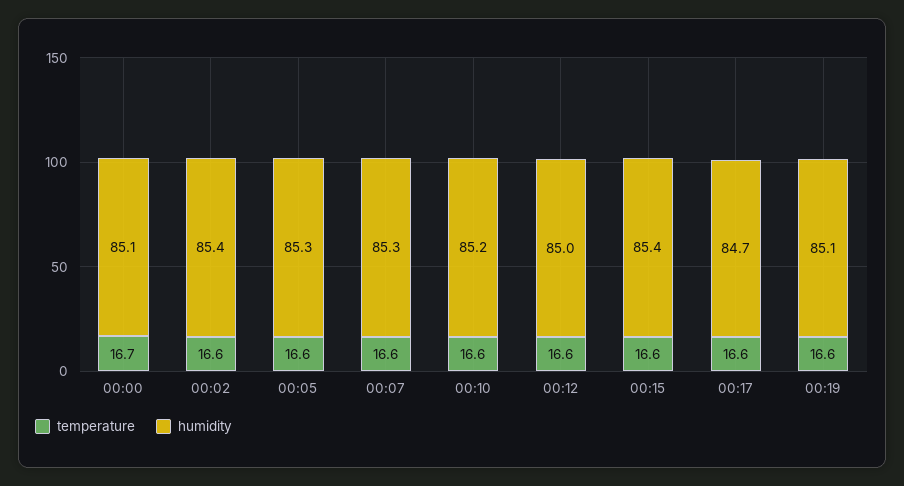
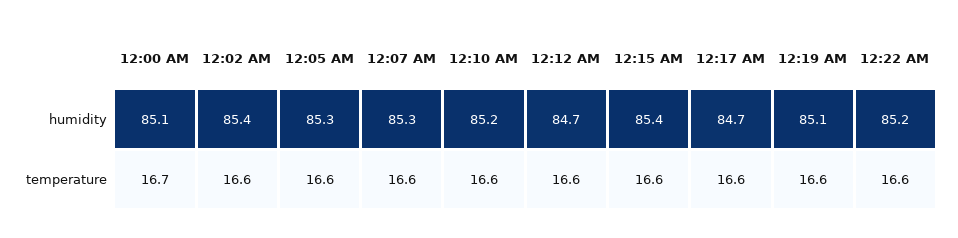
humidity, 00:12: 85 -> 84.7
humidity, 12:22 AM: none -> 85.2
temperature, 12:22 AM: none -> 16.6

